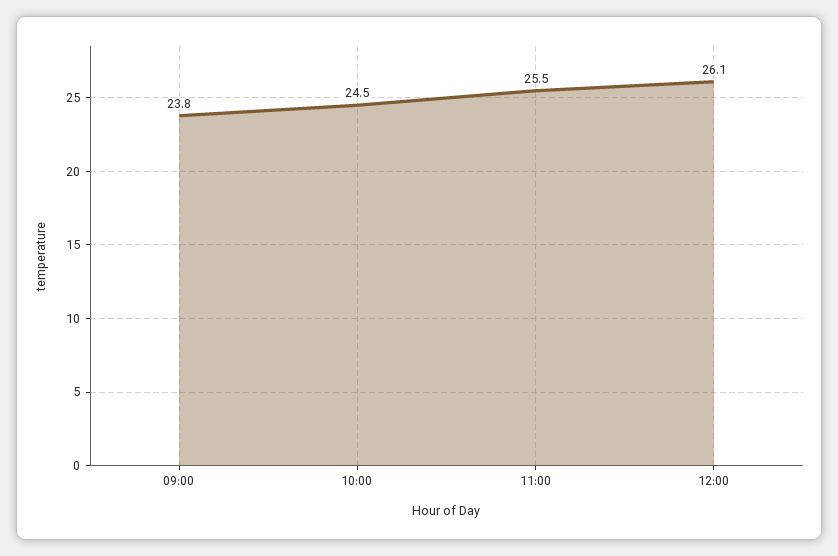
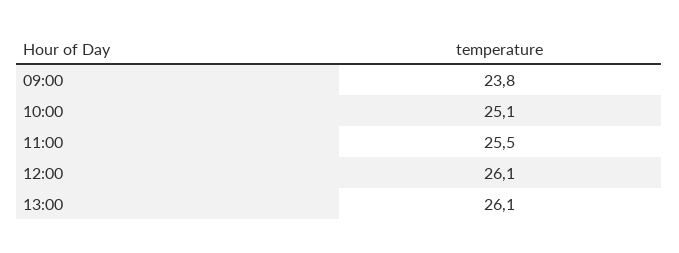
10:00: 24.5 -> 25.1
13:00: none -> 26.1

